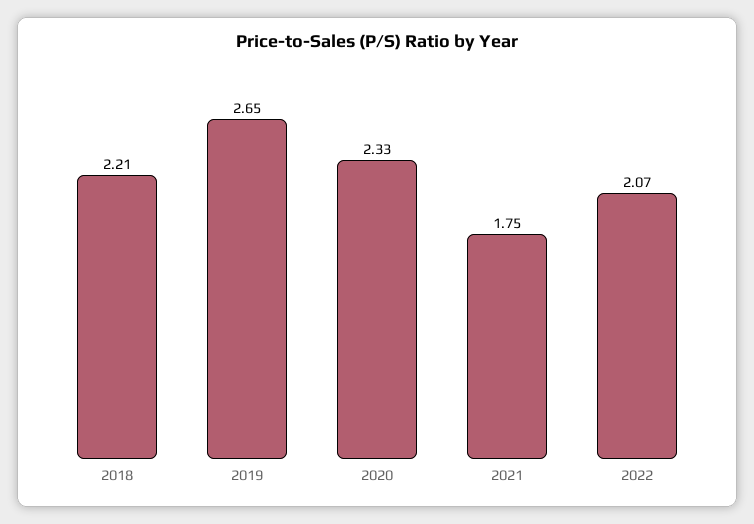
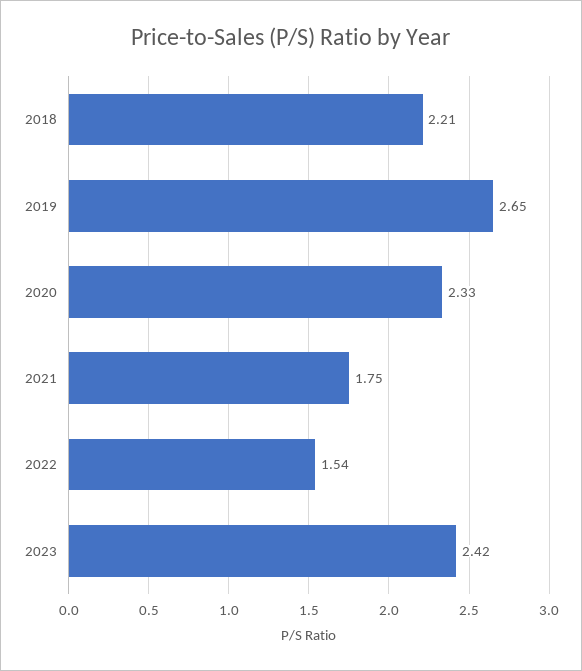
2022: 2.07 -> 1.54
2023: none -> 2.42

